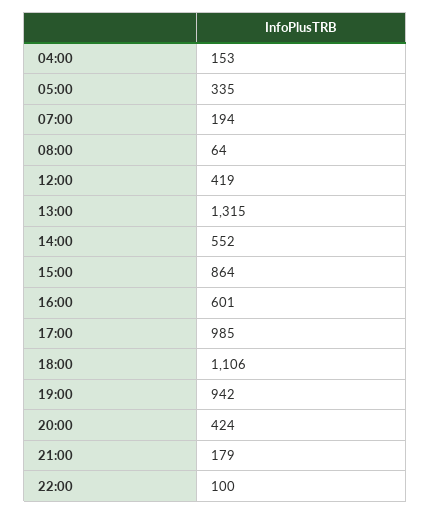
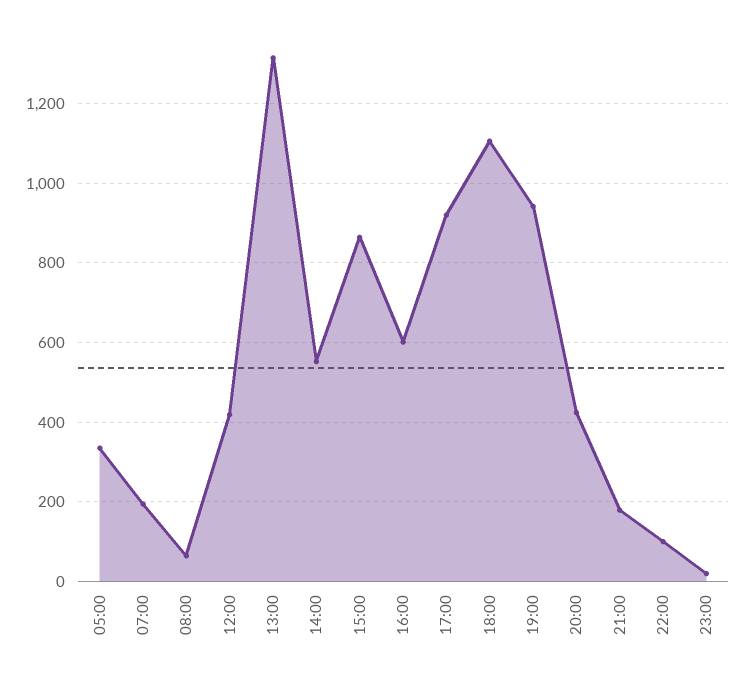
04:00: 153 -> none
17:00: 985 -> 920
23:00: none -> 20

